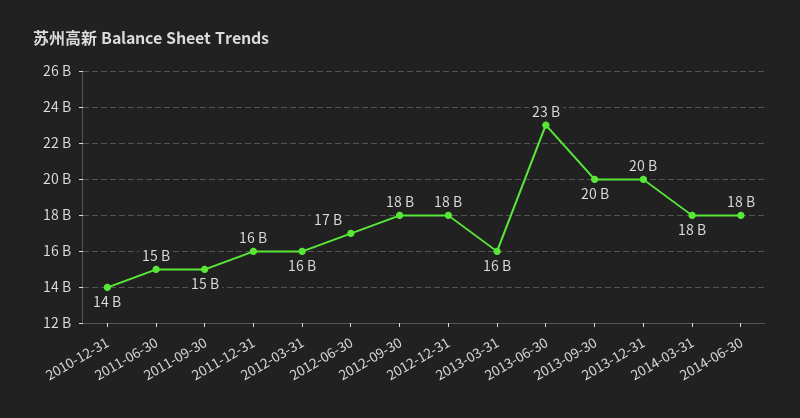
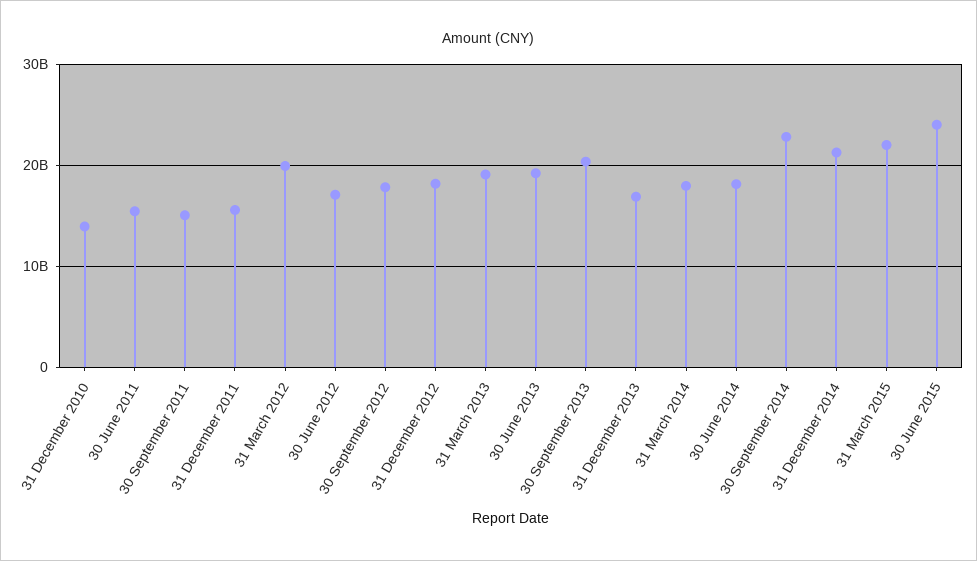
2012-03-31: 16000000000 -> 20000000000
2013-03-31: 16000000000 -> 19000000000
2013-06-30: 23000000000 -> 19000000000
2013-12-31: 20000000000 -> 17000000000
30 September 2014: none -> 23000000000
31 December 2014: none -> 21000000000
31 March 2015: none -> 22000000000
30 June 2015: none -> 24000000000

